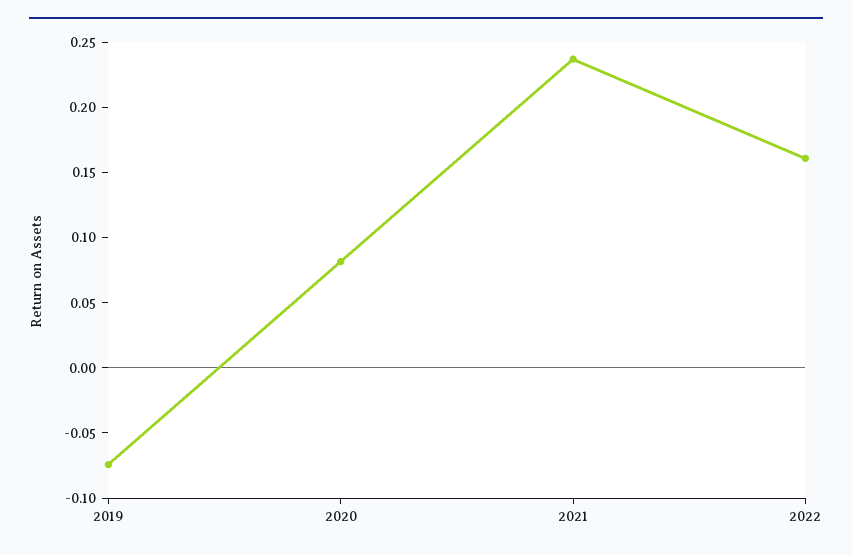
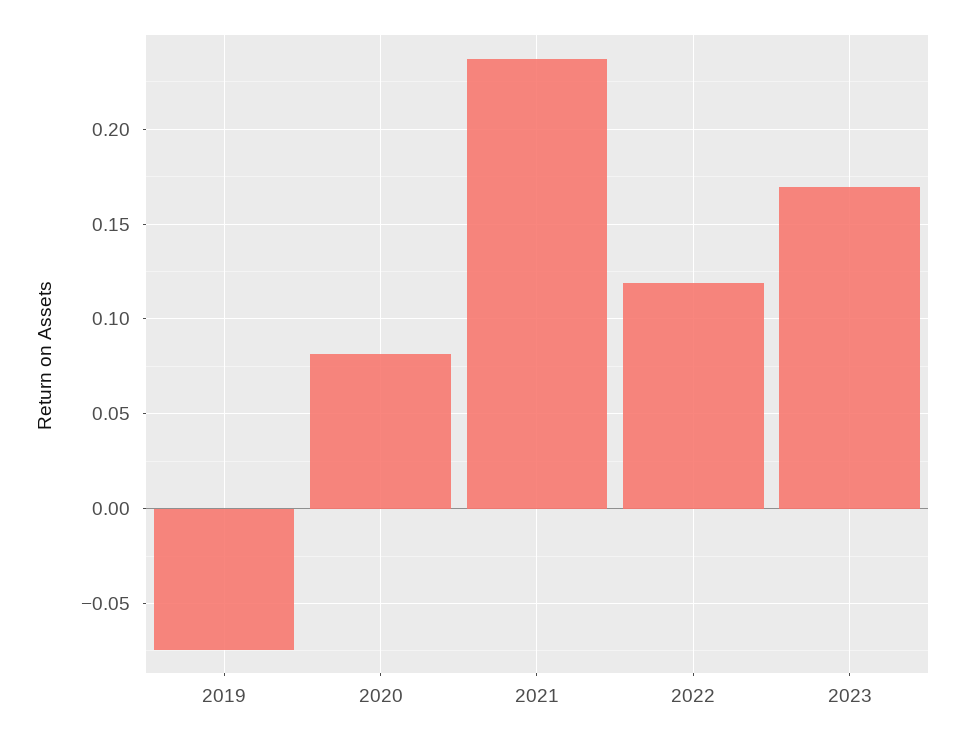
2022: 0.16 -> 0.12
2023: none -> 0.17

